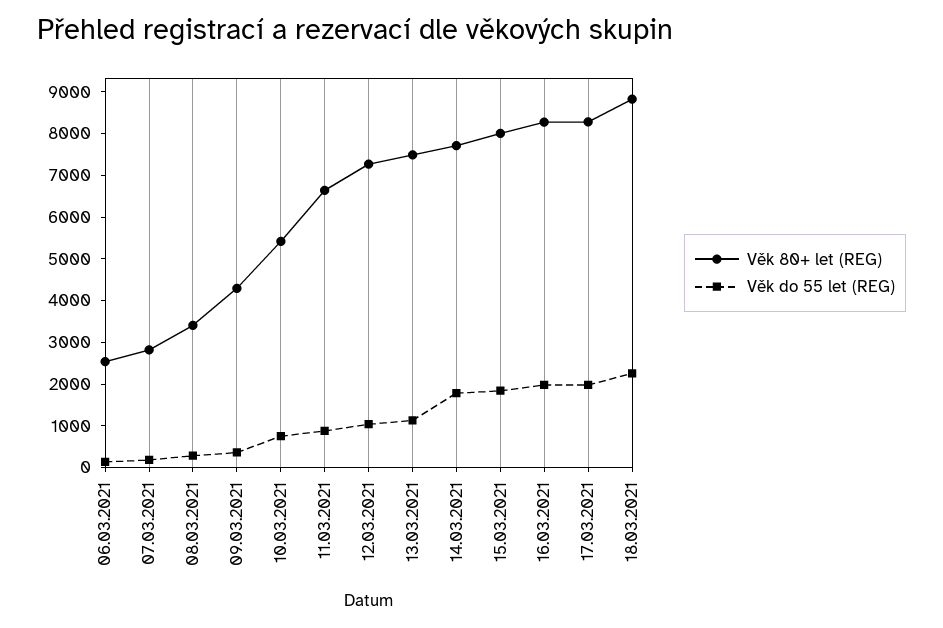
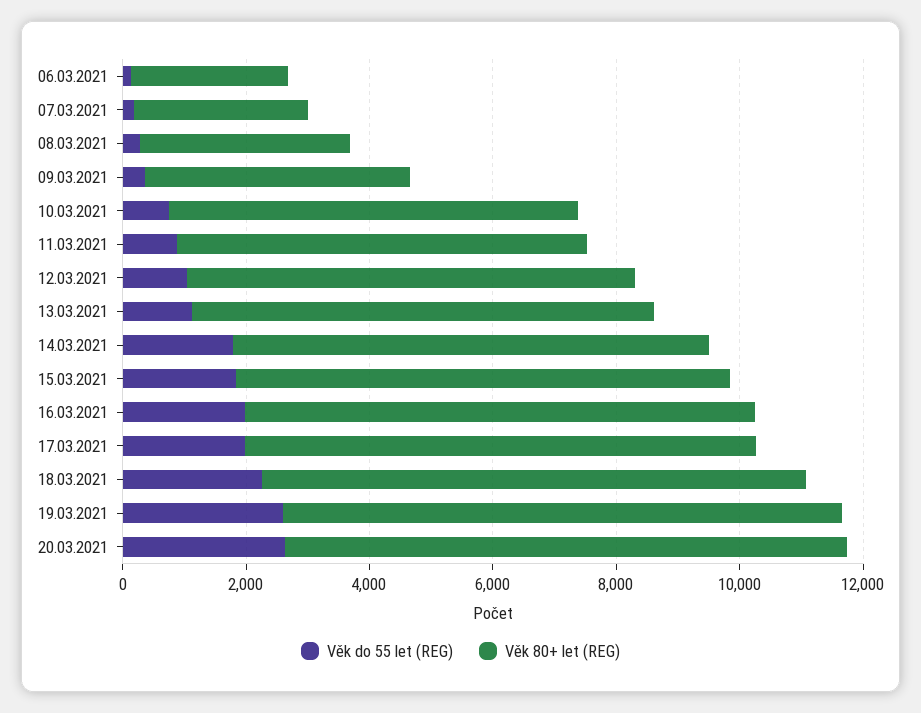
Věk 80+ let (REG), 10.03.2021: 5400 -> 6500
Věk do 55 let (REG), 19.03.2021: none -> 2500
Věk 80+ let (REG), 19.03.2021: none -> 9000
Věk do 55 let (REG), 20.03.2021: none -> 2500
Věk 80+ let (REG), 20.03.2021: none -> 9000

